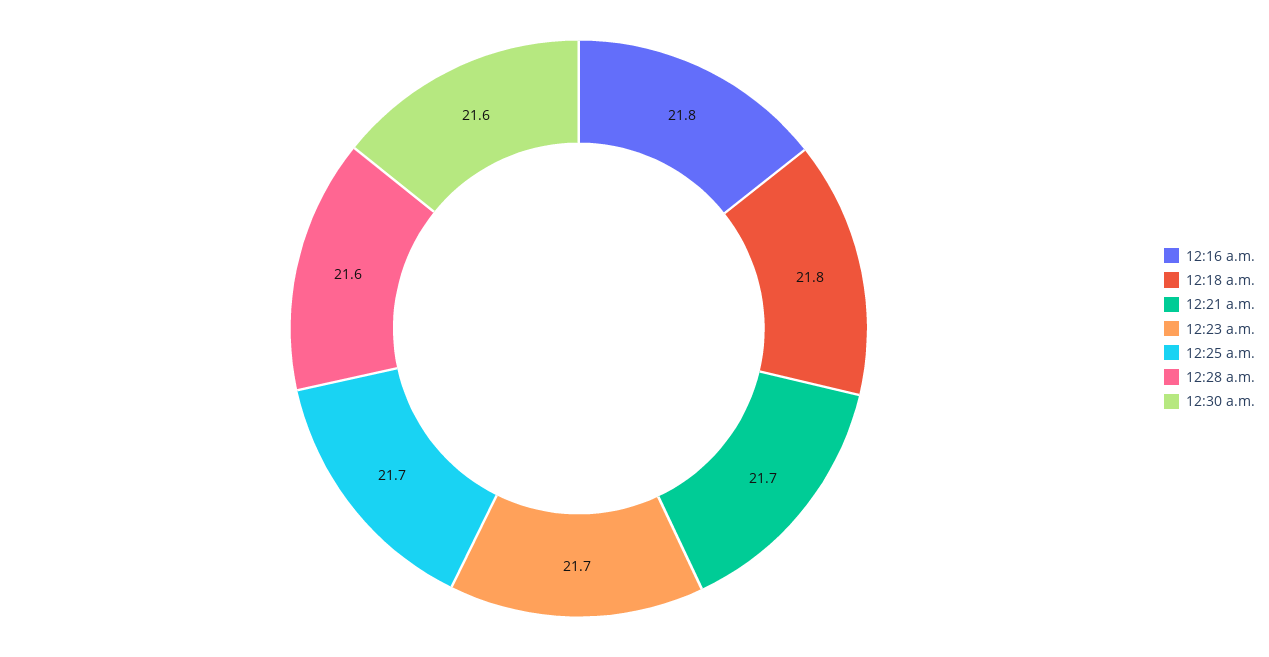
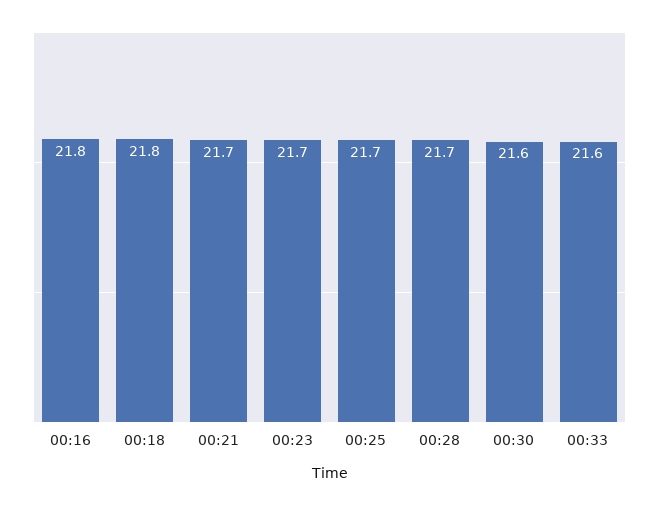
12:28 a.m.: 21.6 -> 21.7
00:33: none -> 21.6

